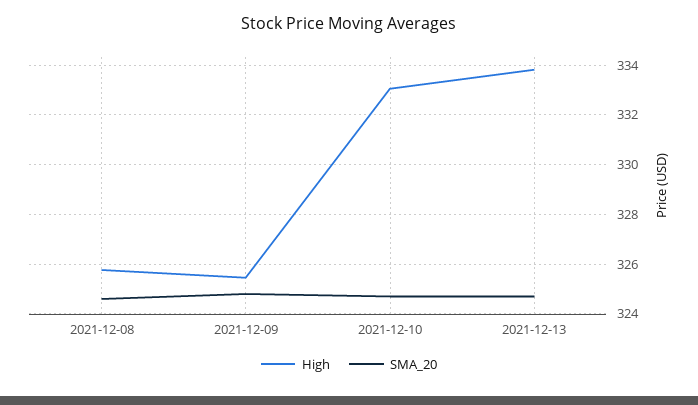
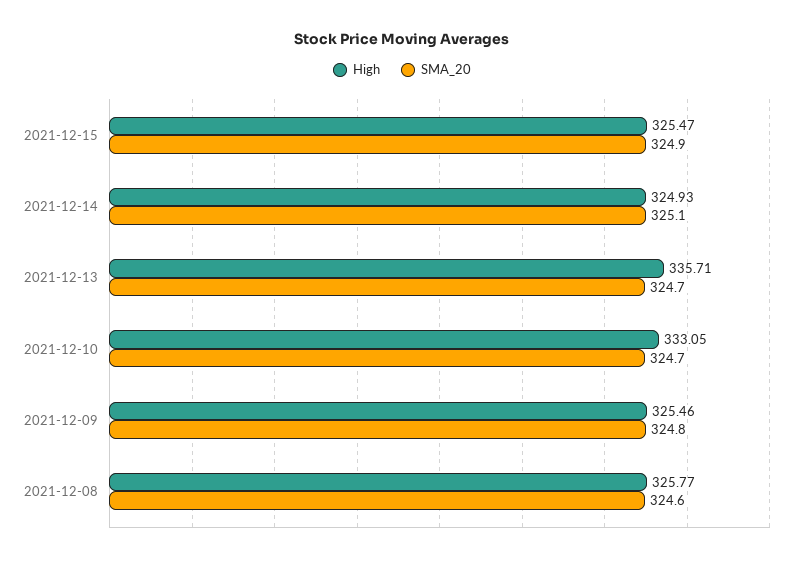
High, 2021-12-13: 333.75 -> 335.71
High, 2021-12-15: none -> 325.47
SMA_20, 2021-12-15: none -> 324.9
High, 2021-12-14: none -> 324.93
SMA_20, 2021-12-14: none -> 325.1

